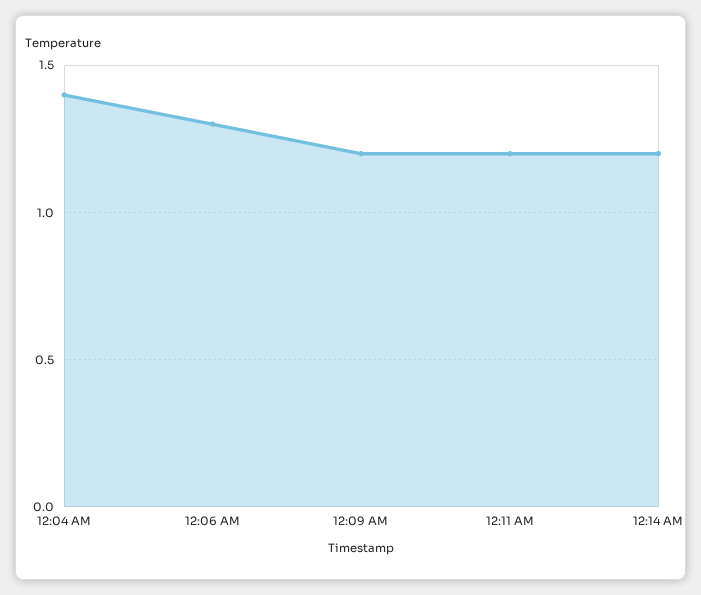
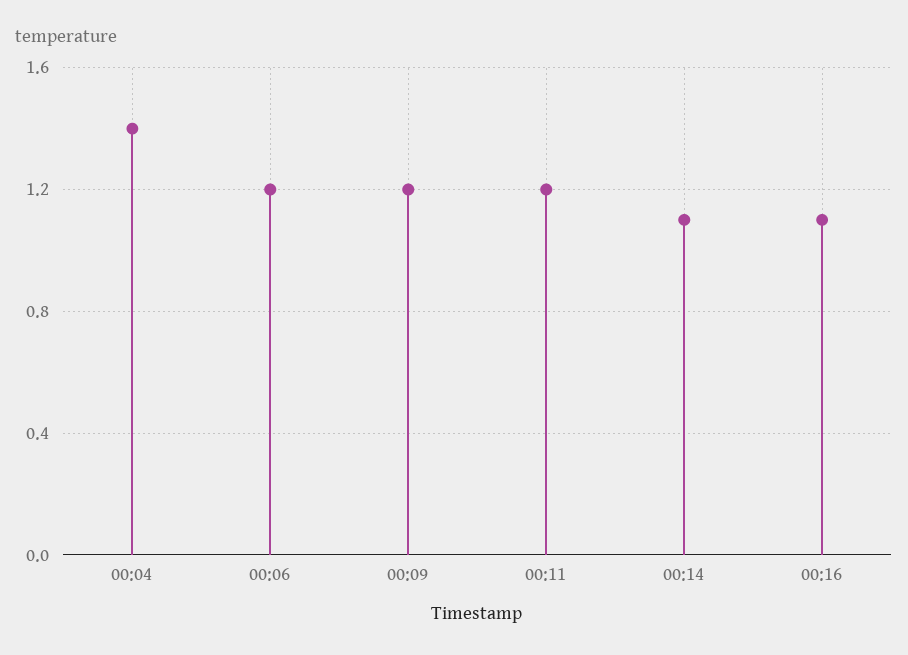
12:06 AM: 1.3 -> 1.2
12:14 AM: 1.2 -> 1.1
00:16: none -> 1.1

